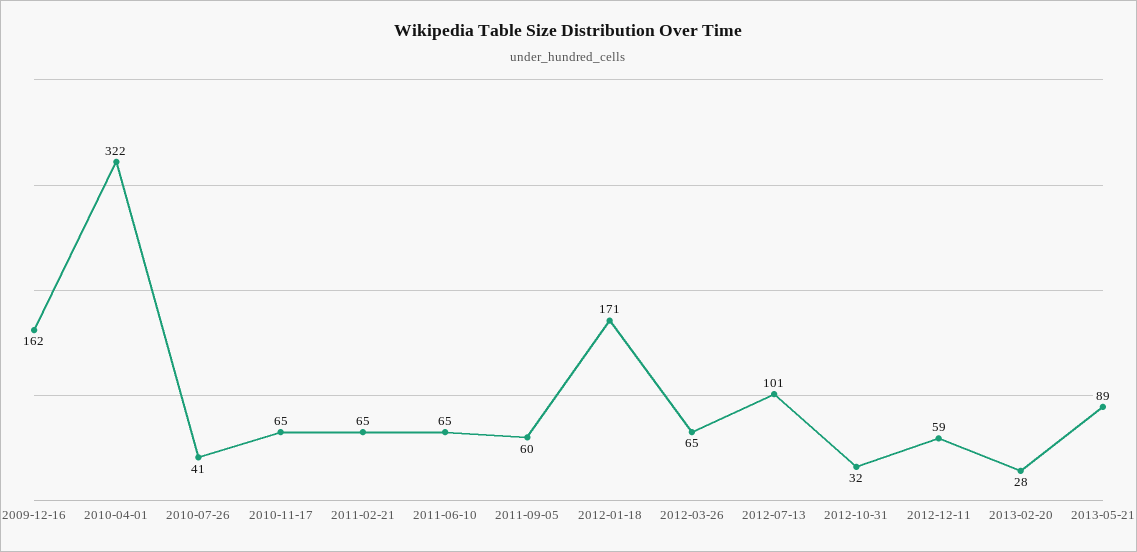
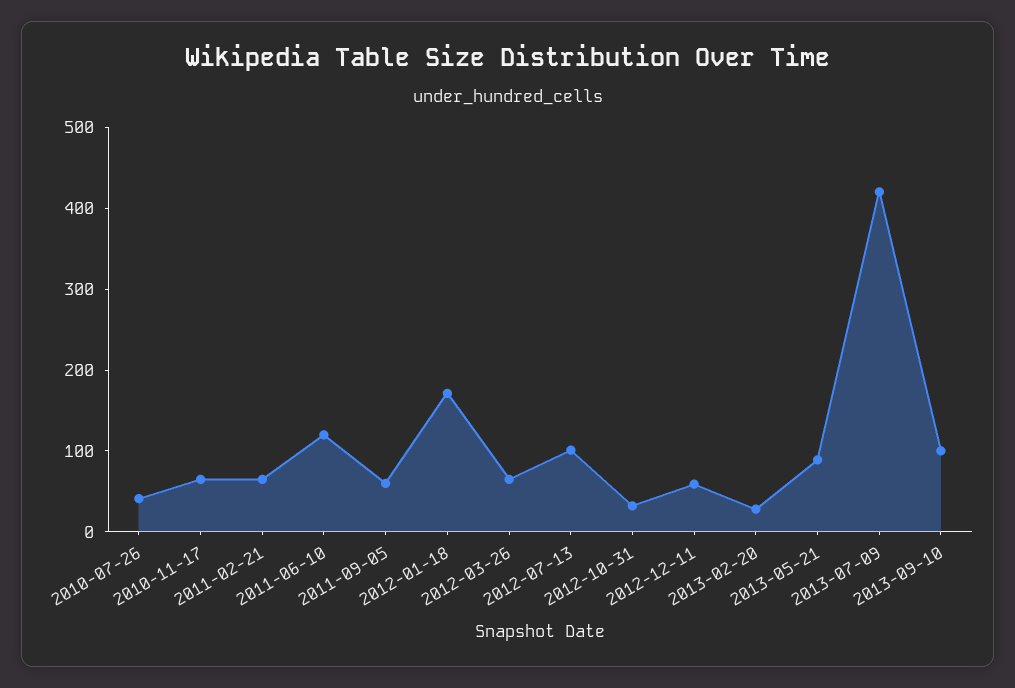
2009-12-16: 162 -> none
2010-04-01: 322 -> none
2011-06-10: 65 -> 120
2013-07-09: none -> 420
2013-09-10: none -> 100

